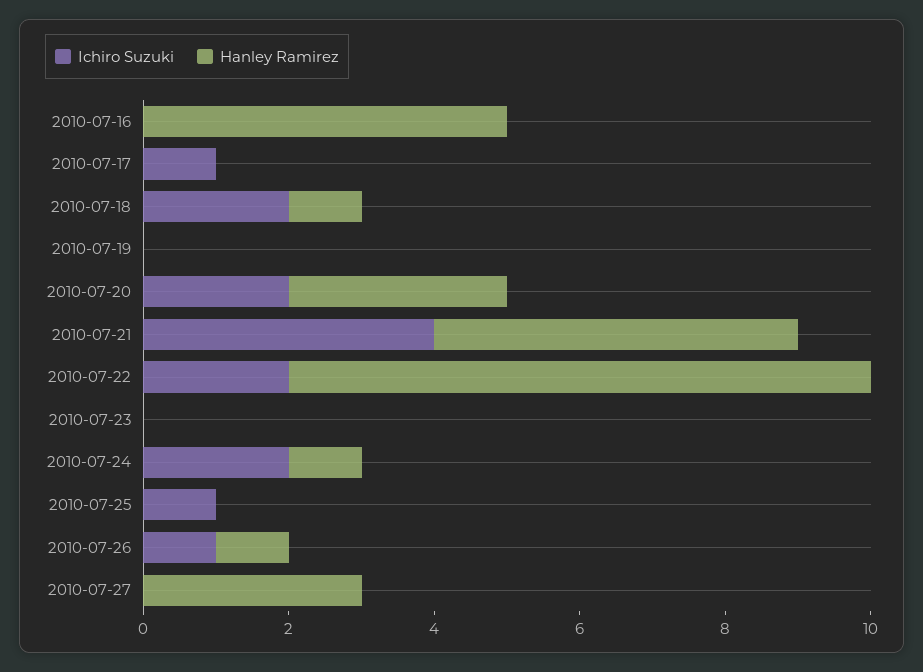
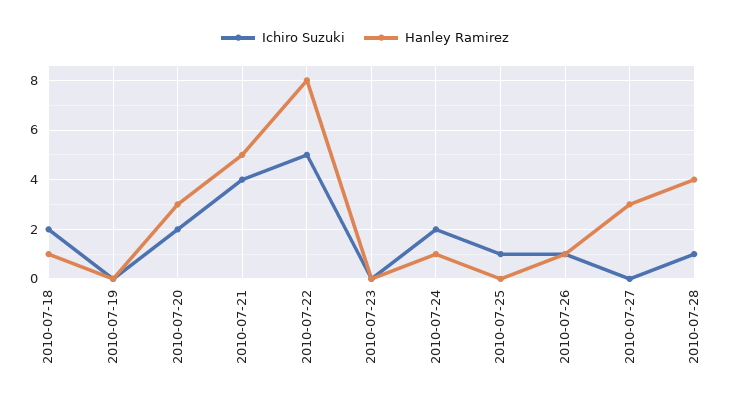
Ichiro Suzuki, 2010-07-16: 0 -> none
Hanley Ramirez, 2010-07-16: 5 -> none
Ichiro Suzuki, 2010-07-17: 1 -> none
Hanley Ramirez, 2010-07-17: 0 -> none
Ichiro Suzuki, 2010-07-22: 2 -> 5
Ichiro Suzuki, 2010-07-28: none -> 1
Hanley Ramirez, 2010-07-28: none -> 4

